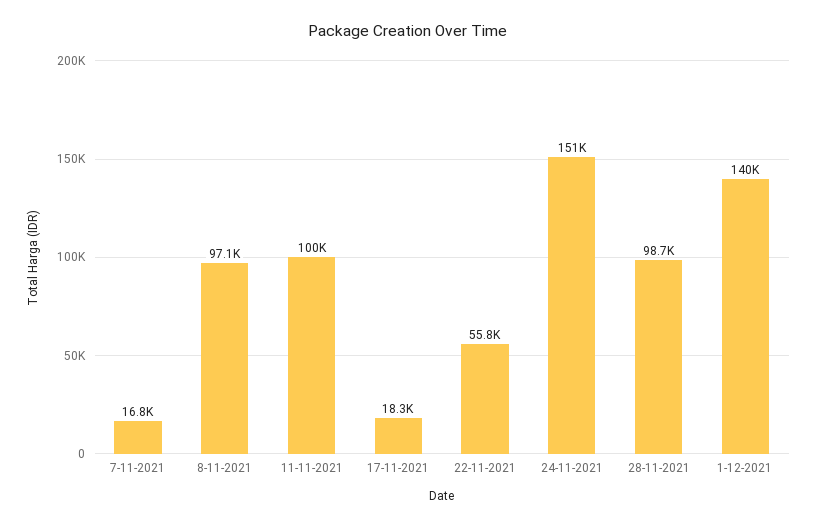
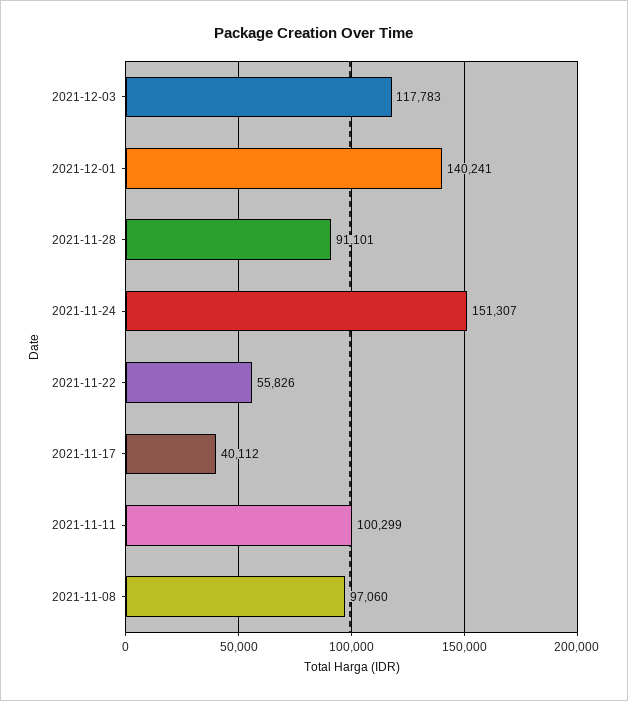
7-11-2021: 16800 -> none
17-11-2021: 18300 -> 40112
28-11-2021: 98700 -> 91101
2021-12-03: none -> 117783

